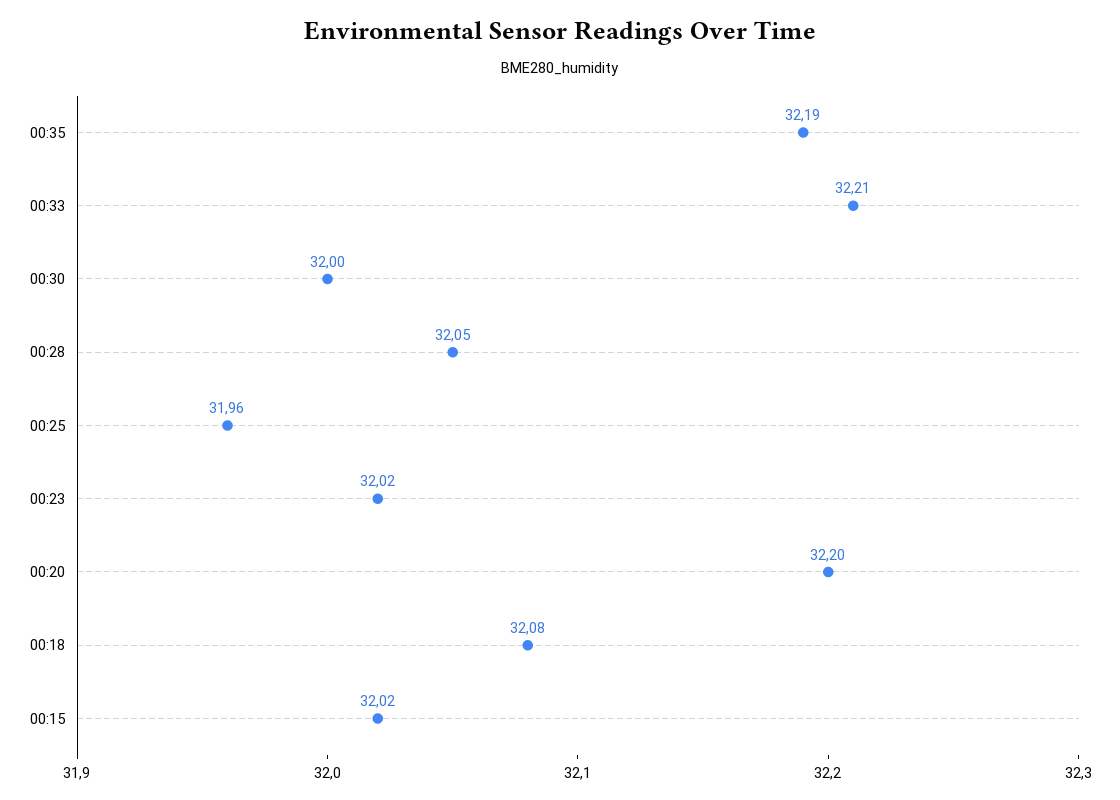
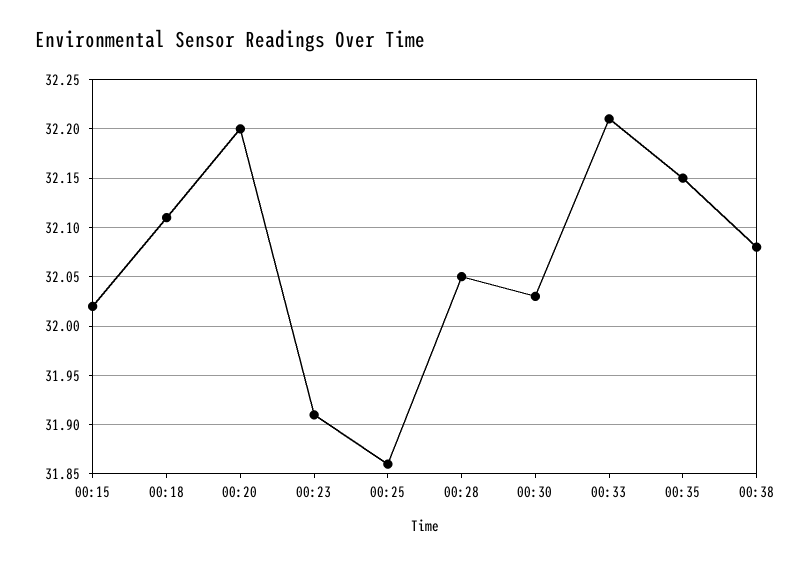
00:35: 32.19 -> 32.15
00:30: 32 -> 32.03
00:25: 31.96 -> 31.86
00:23: 32.02 -> 31.91
00:18: 32.08 -> 32.11
00:38: none -> 32.08

